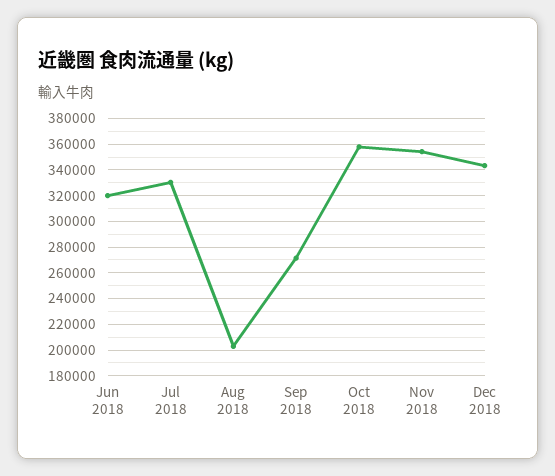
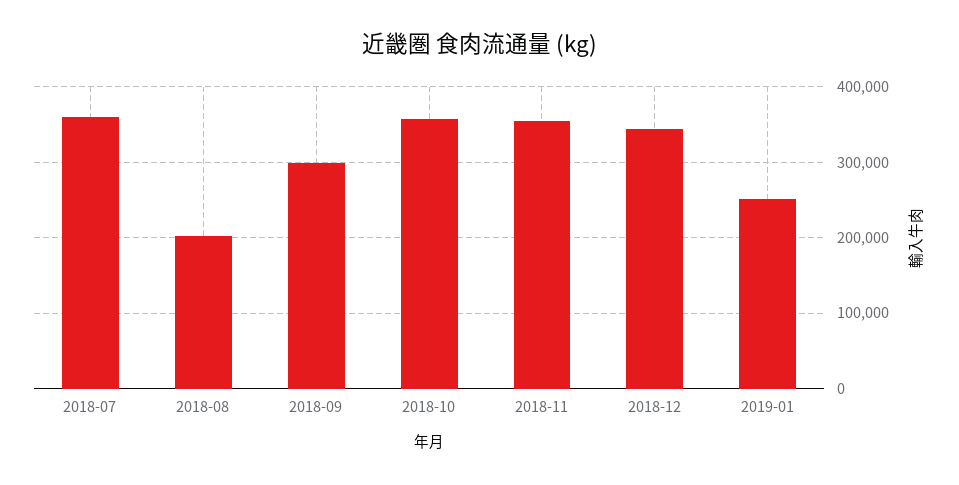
Jun 2018: 320000 -> none
Jul 2018: 330000 -> 360000
Sep 2018: 270000 -> 300000
2019-01: none -> 250000

